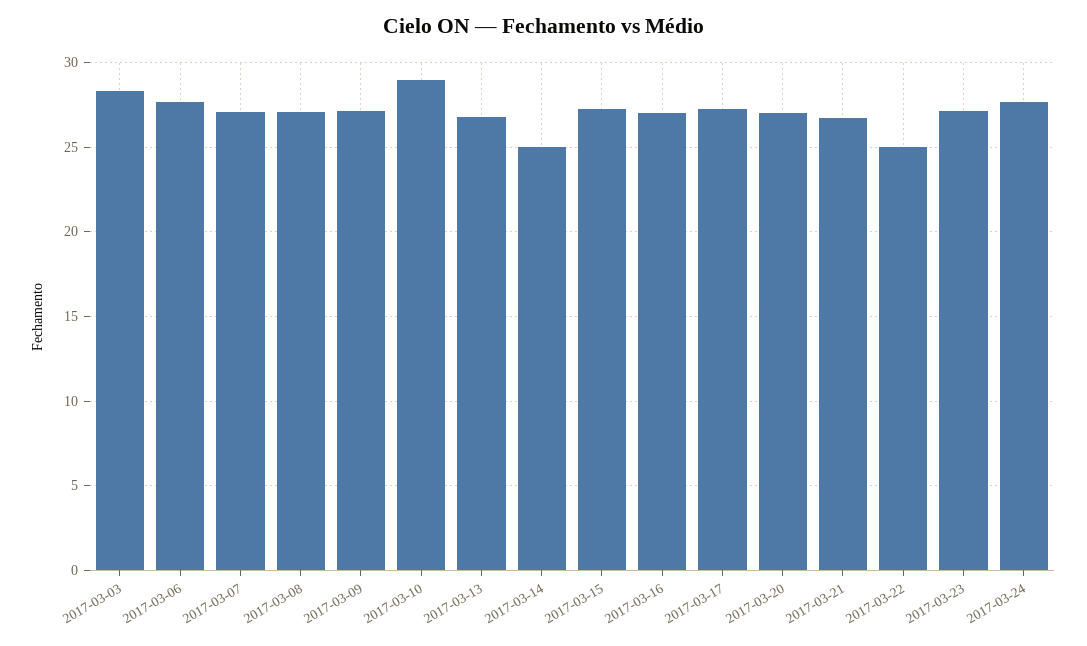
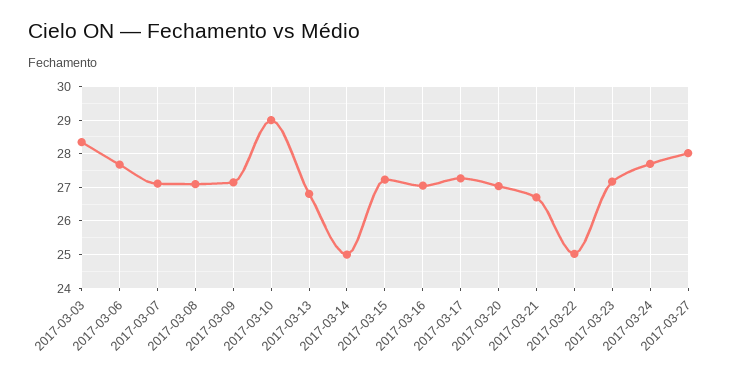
2017-03-27: none -> 28

